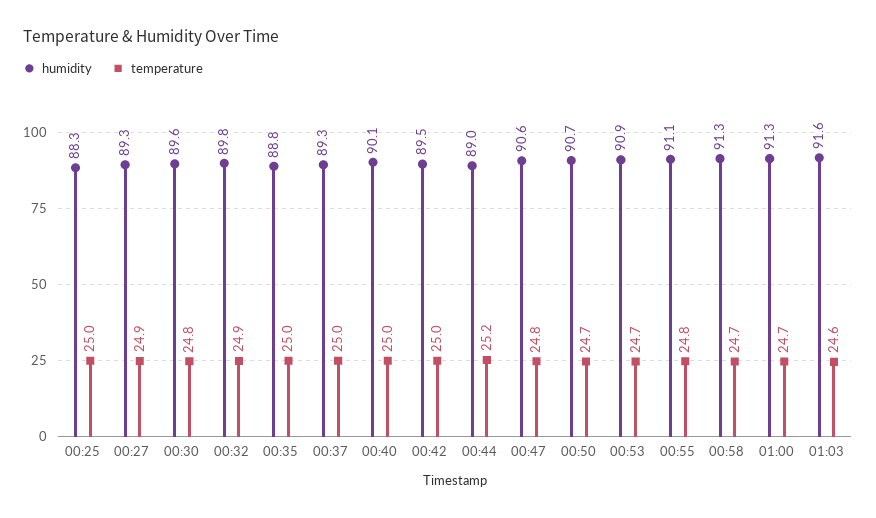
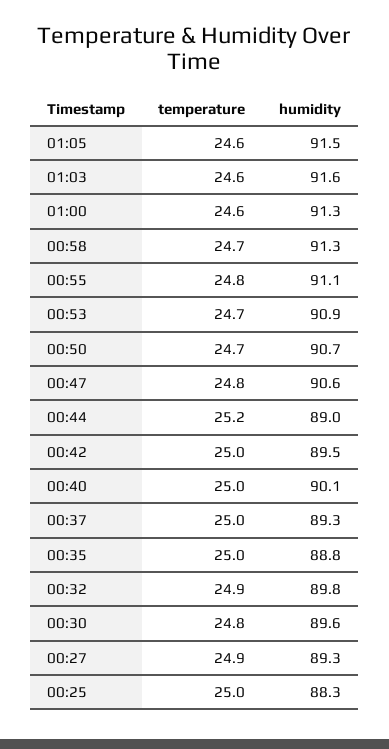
temperature, 01:00: 24.7 -> 24.6
temperature, 01:05: none -> 24.6
humidity, 01:05: none -> 91.5

